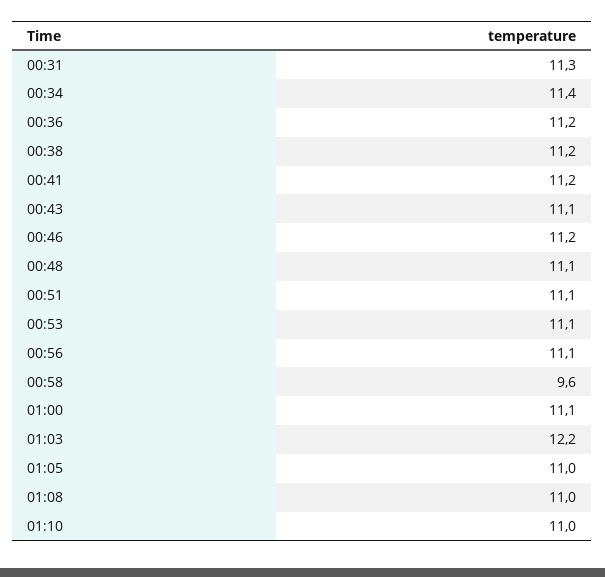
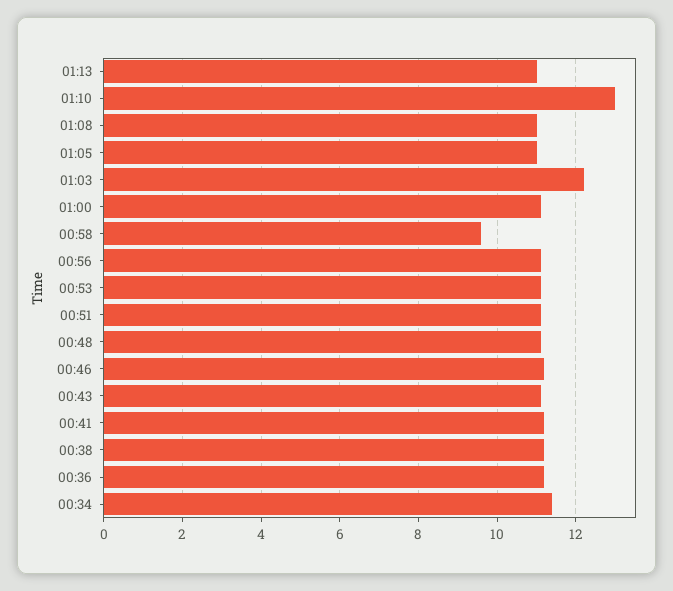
00:31: 11.3 -> none
01:10: 11 -> 13
01:13: none -> 11

